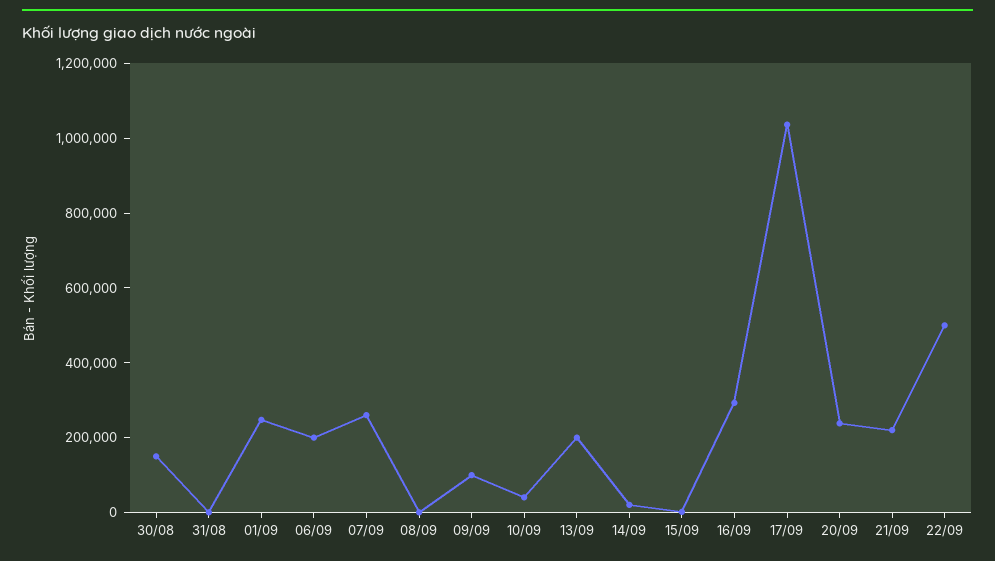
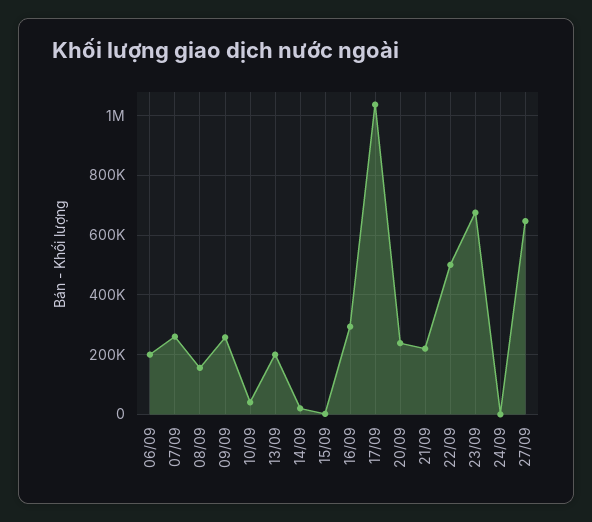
30/08: 150000 -> none
31/08: 0 -> none
01/09: 250000 -> none
08/09: 0 -> 150000
09/09: 100000 -> 250000
23/09: none -> 675000
24/09: none -> 0
27/09: none -> 650000

